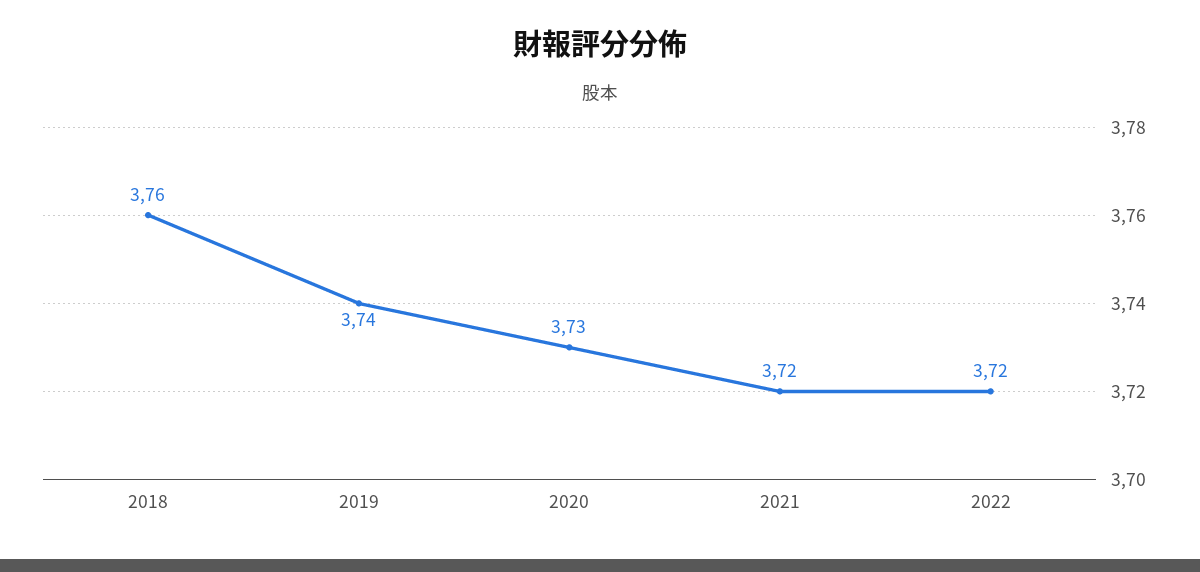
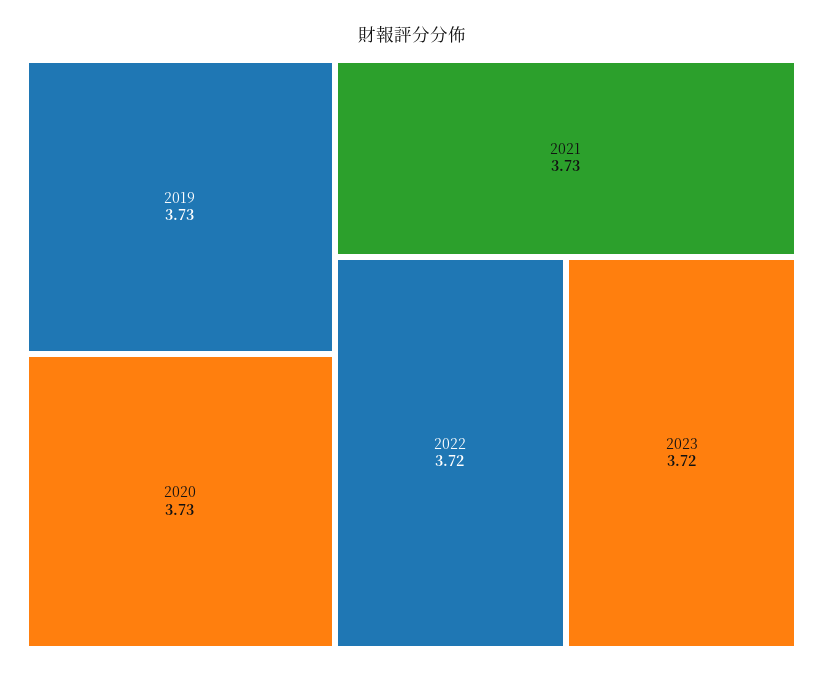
2018: 3.76 -> none
2019: 3.74 -> 3.73
2021: 3.72 -> 3.73
2023: none -> 3.72

